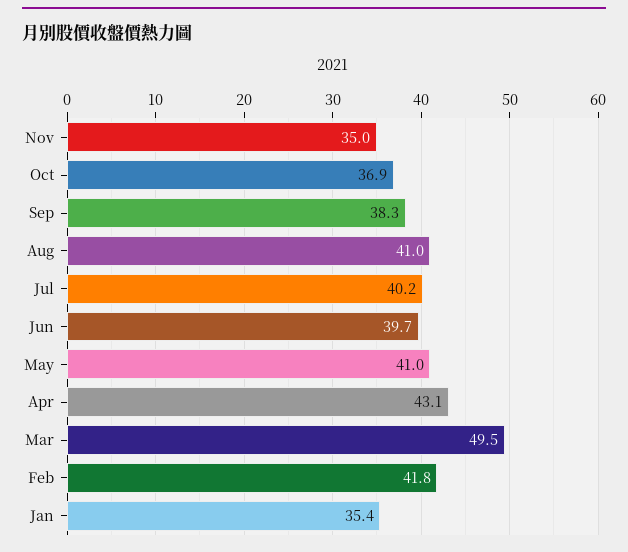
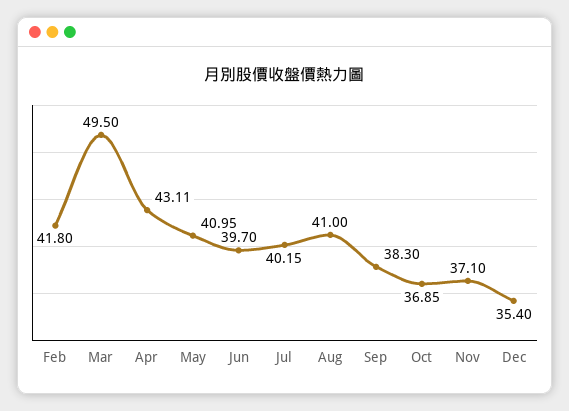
Nov: 35 -> 37.1
Jan: 35.4 -> none
Dec: none -> 35.4

